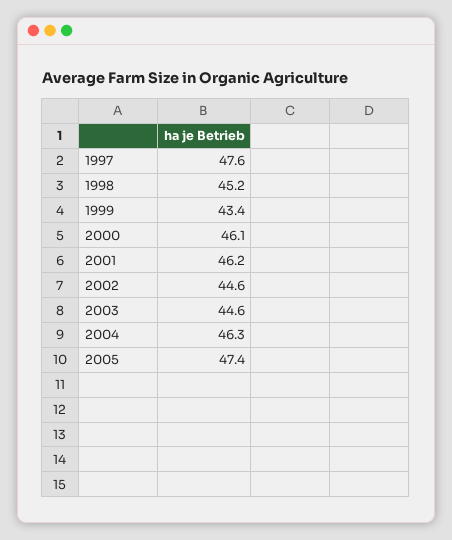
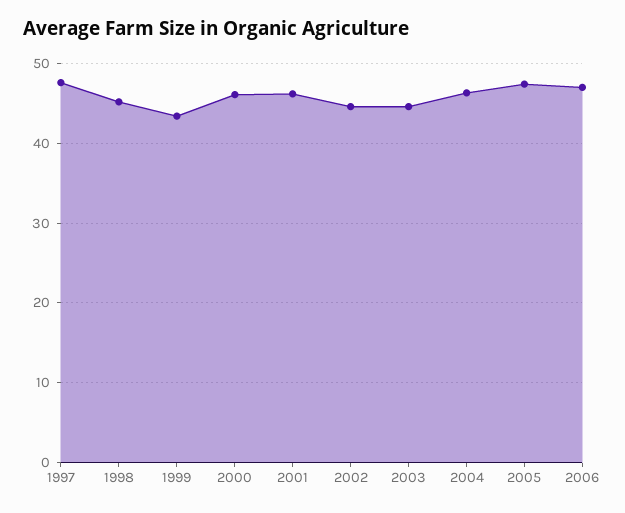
2006: none -> 47

